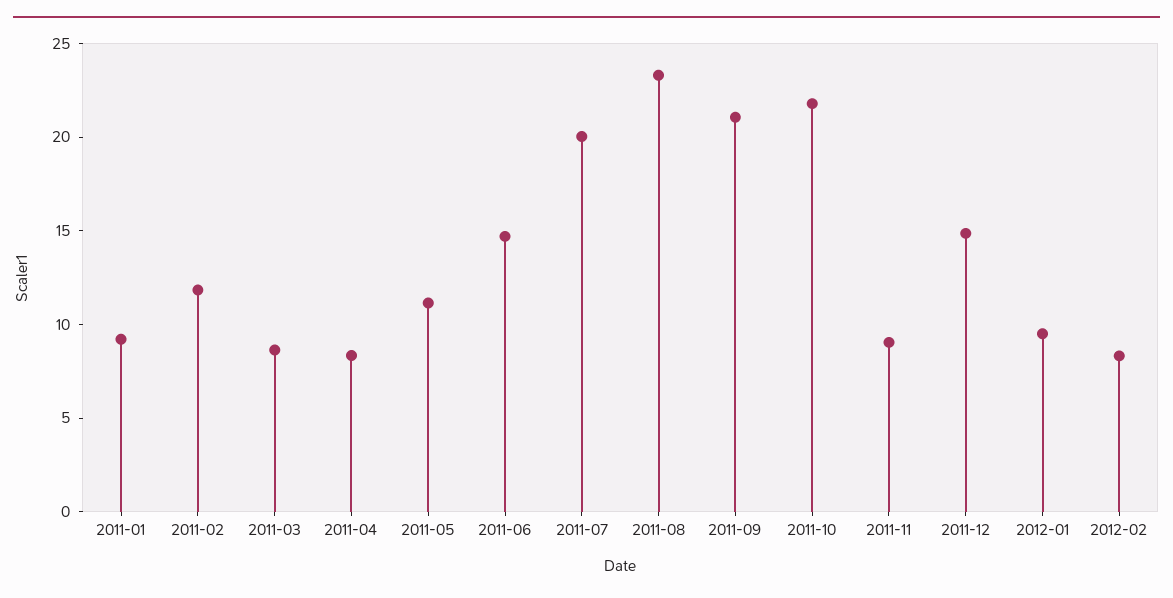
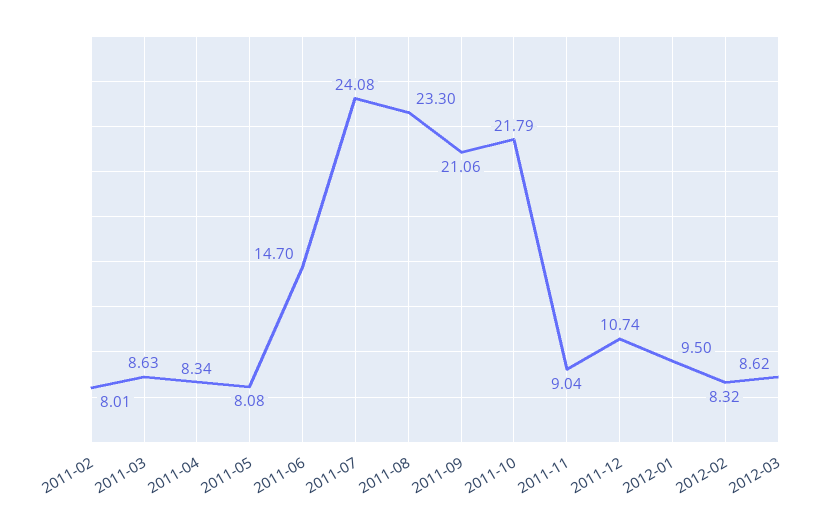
2011-01: 9 -> none
2011-02: 12 -> 8.01
2011-05: 11 -> 8.08
2011-07: 20 -> 24.08
2011-12: 15 -> 10.74
2012-03: none -> 8.62

